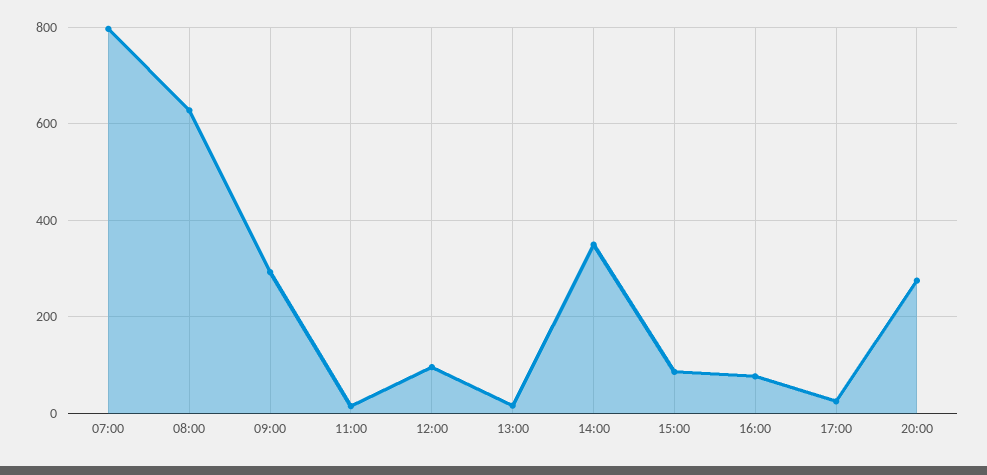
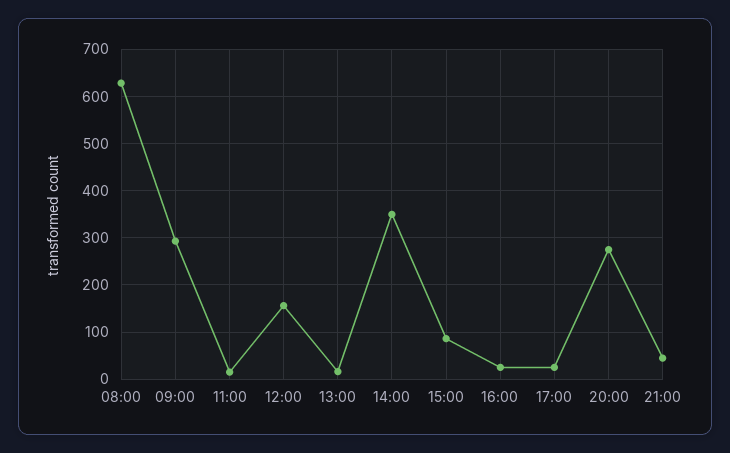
07:00: 800 -> none
12:00: 100 -> 160
16:00: 80 -> 20
21:00: none -> 40

